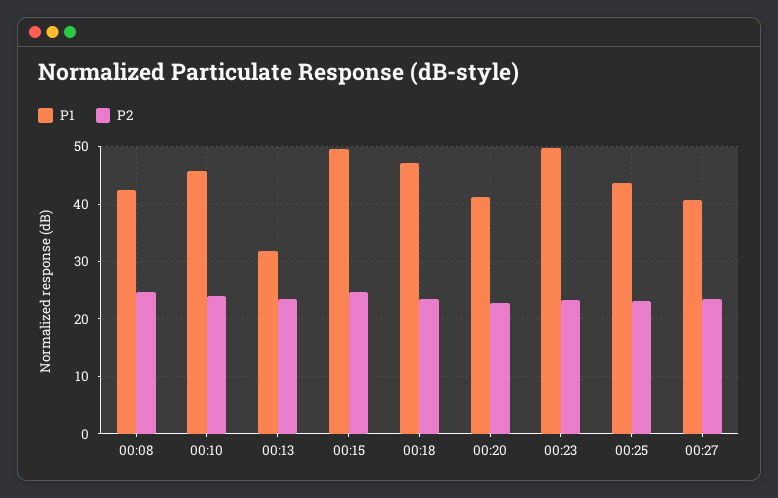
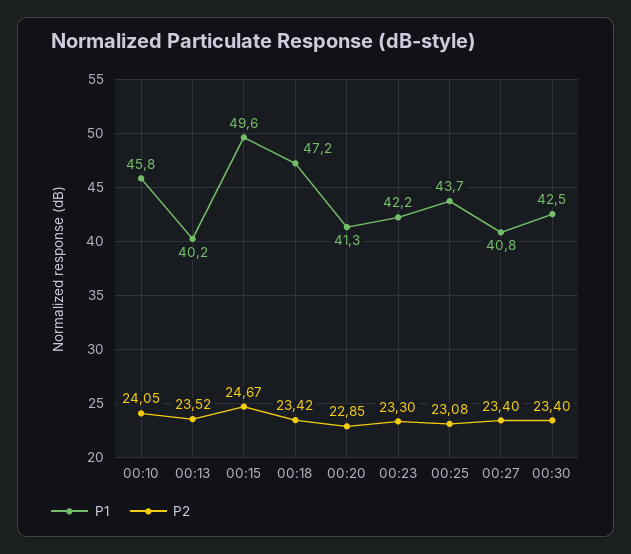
P1, 00:08: 42 -> none
P2, 00:08: 24 -> none
P1, 00:13: 32 -> 40.2
P1, 00:23: 50 -> 42.2
P1, 00:30: none -> 42.5
P2, 00:30: none -> 23.4

